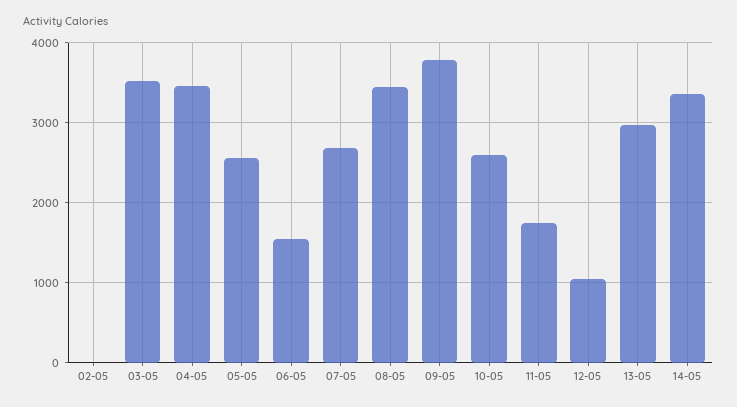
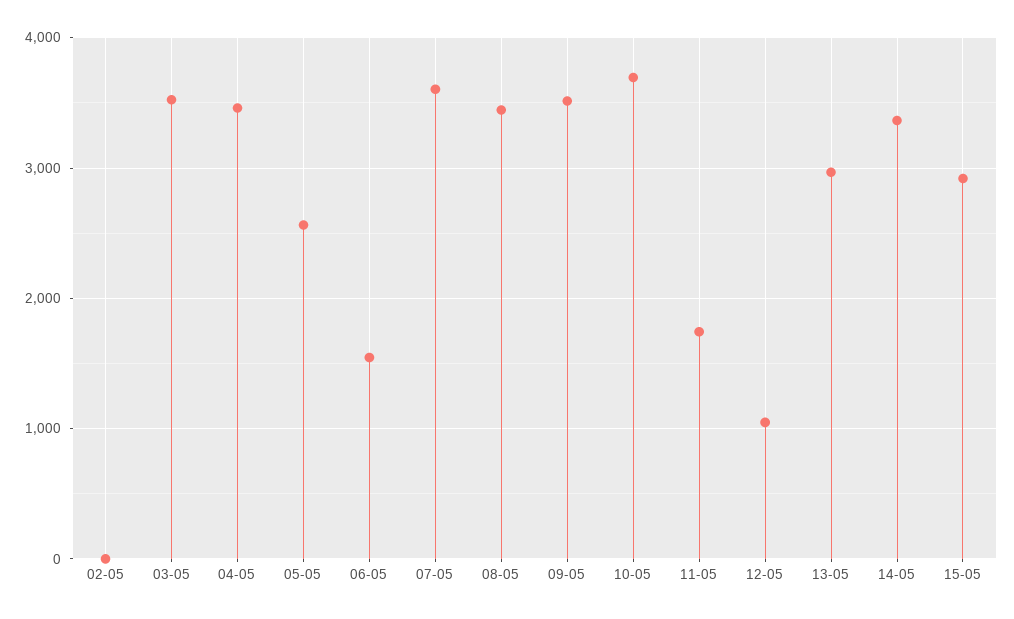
07-05: 2700 -> 3600
09-05: 3800 -> 3500
10-05: 2600 -> 3700
15-05: none -> 2900

